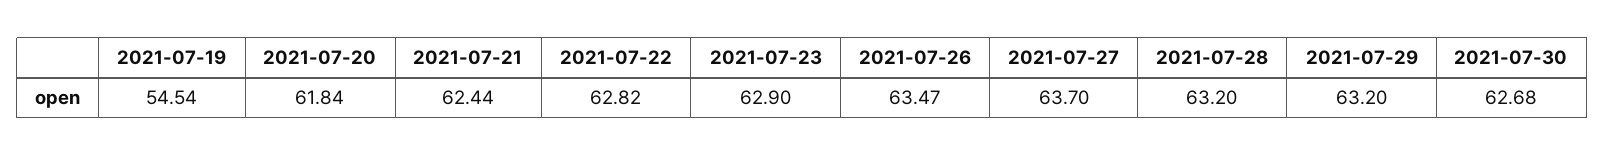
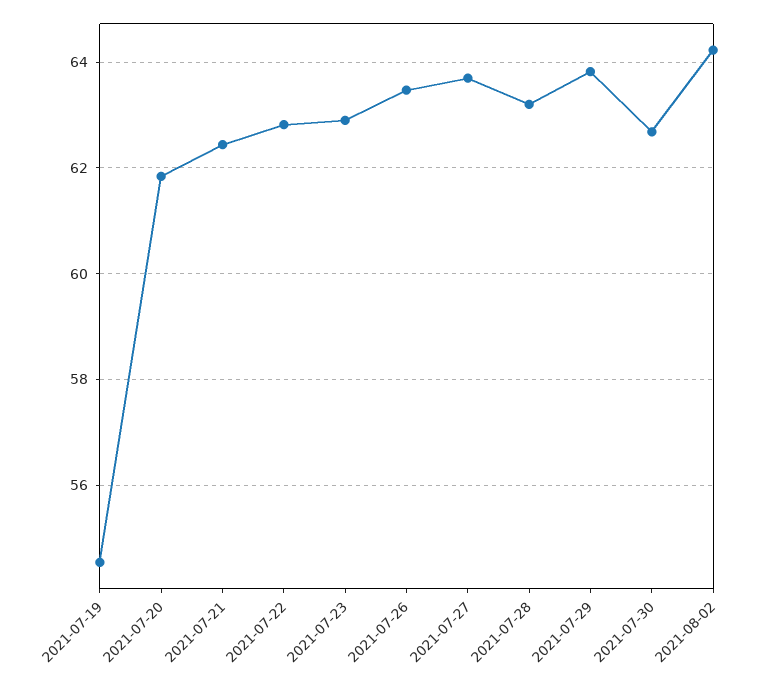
2021-07-29: 63.2 -> 63.8
2021-08-02: none -> 64.2

